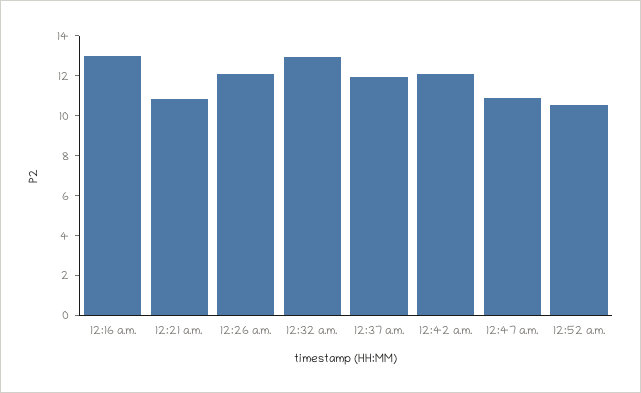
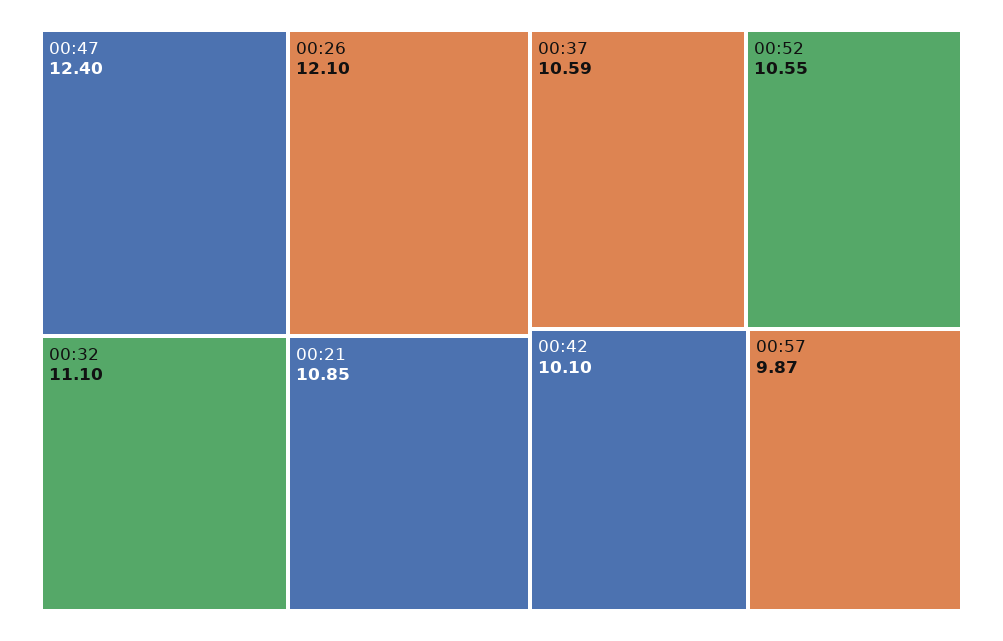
12:16 a.m.: 13 -> none
12:32 a.m.: 13 -> 11.1
12:37 a.m.: 12 -> 10.59
12:42 a.m.: 12 -> 10.1
12:47 a.m.: 11 -> 12.4
00:57: none -> 9.87

